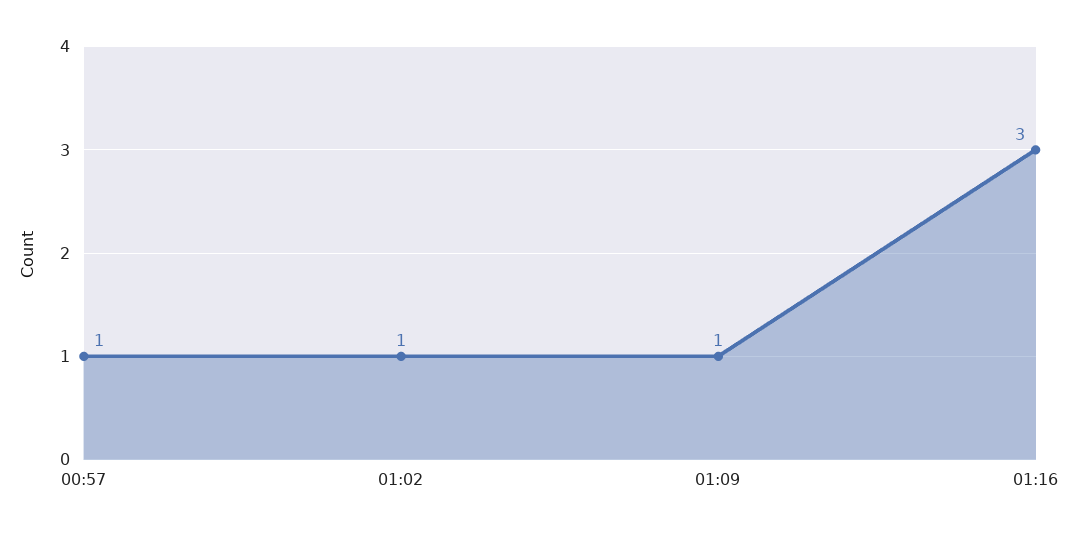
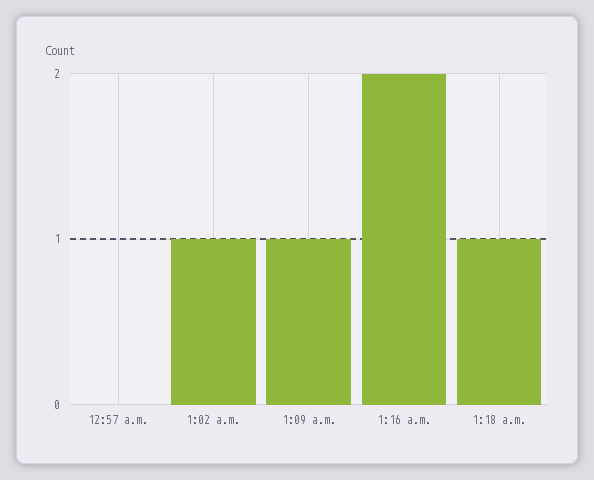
00:57: 1 -> 0
01:16: 3 -> 2
1:18 a.m.: none -> 1

